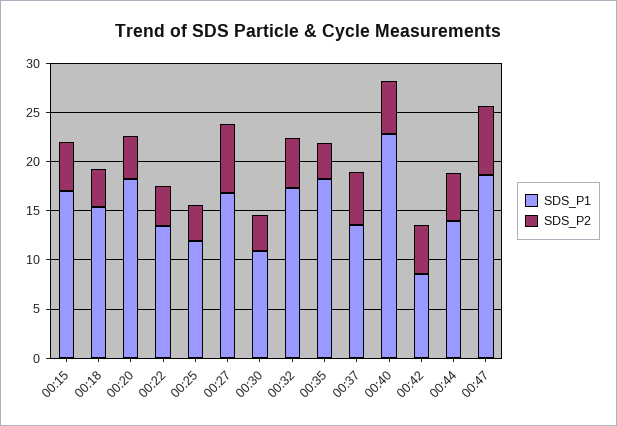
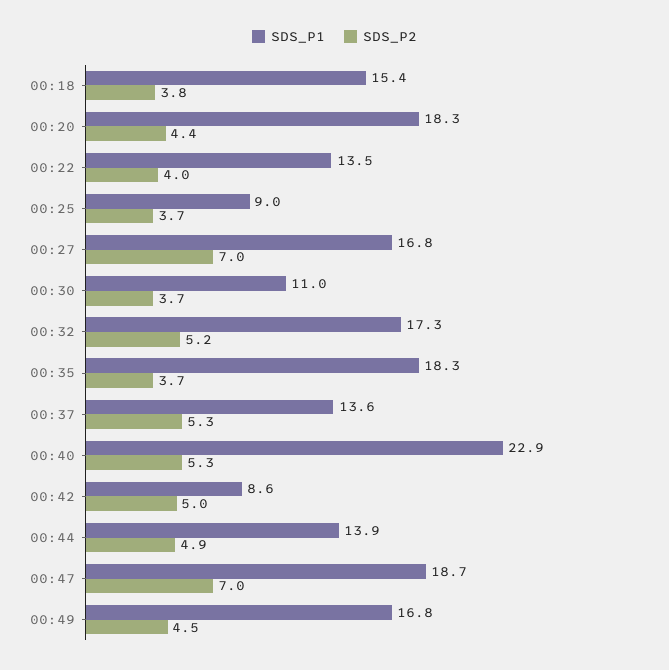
SDS_P1, 00:15: 17 -> none
SDS_P2, 00:15: 5 -> none
SDS_P1, 00:25: 12 -> 9
SDS_P1, 00:49: none -> 16.8
SDS_P2, 00:49: none -> 4.5

